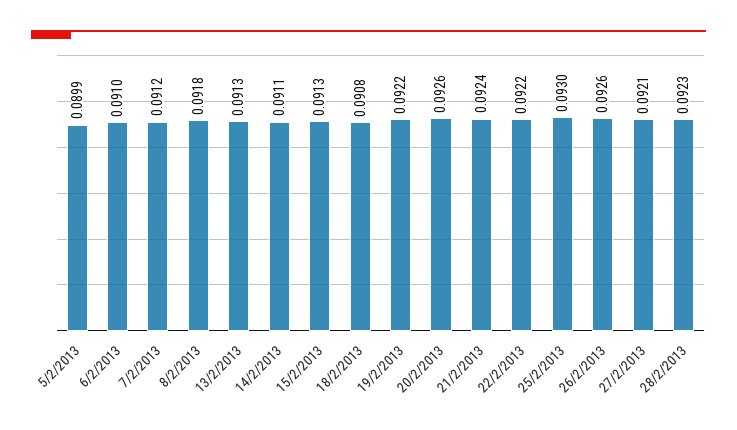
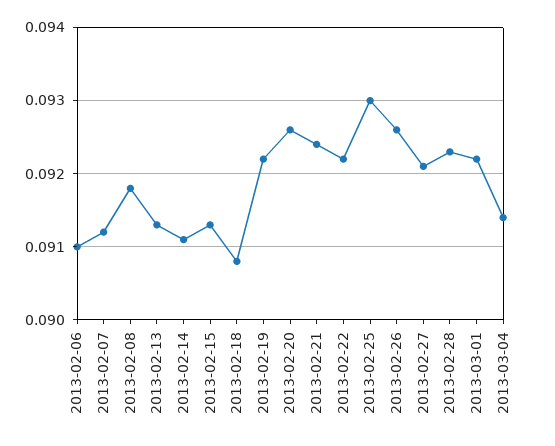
5/2/2013: 0.0899 -> none
2013-03-01: none -> 0.0922
2013-03-04: none -> 0.0914

